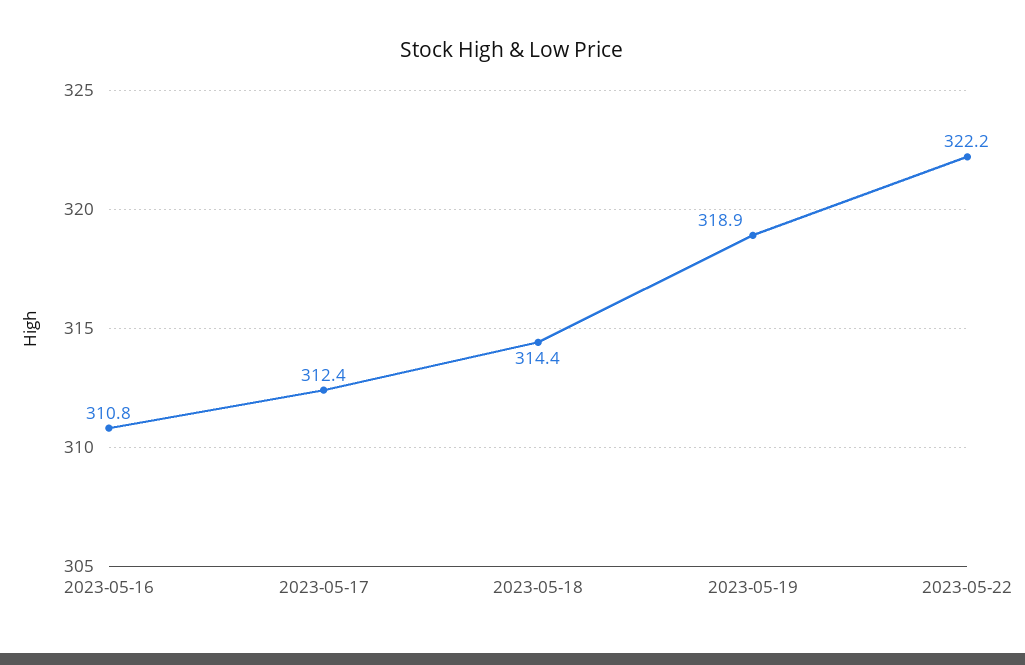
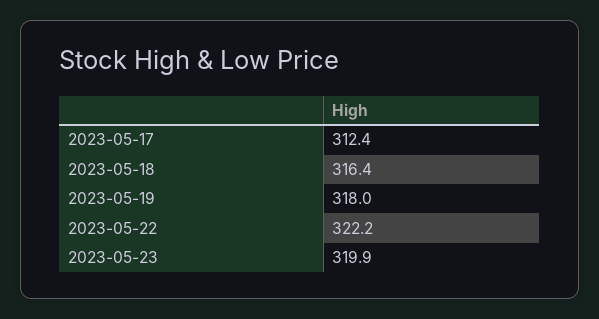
2023-05-16: 310.8 -> none
2023-05-18: 314.4 -> 316.4
2023-05-19: 318.9 -> 318
2023-05-23: none -> 319.9

